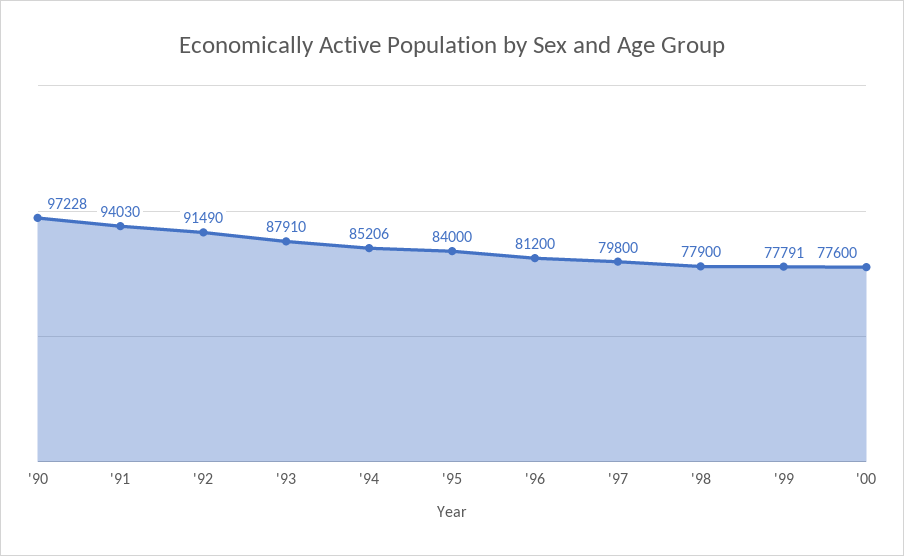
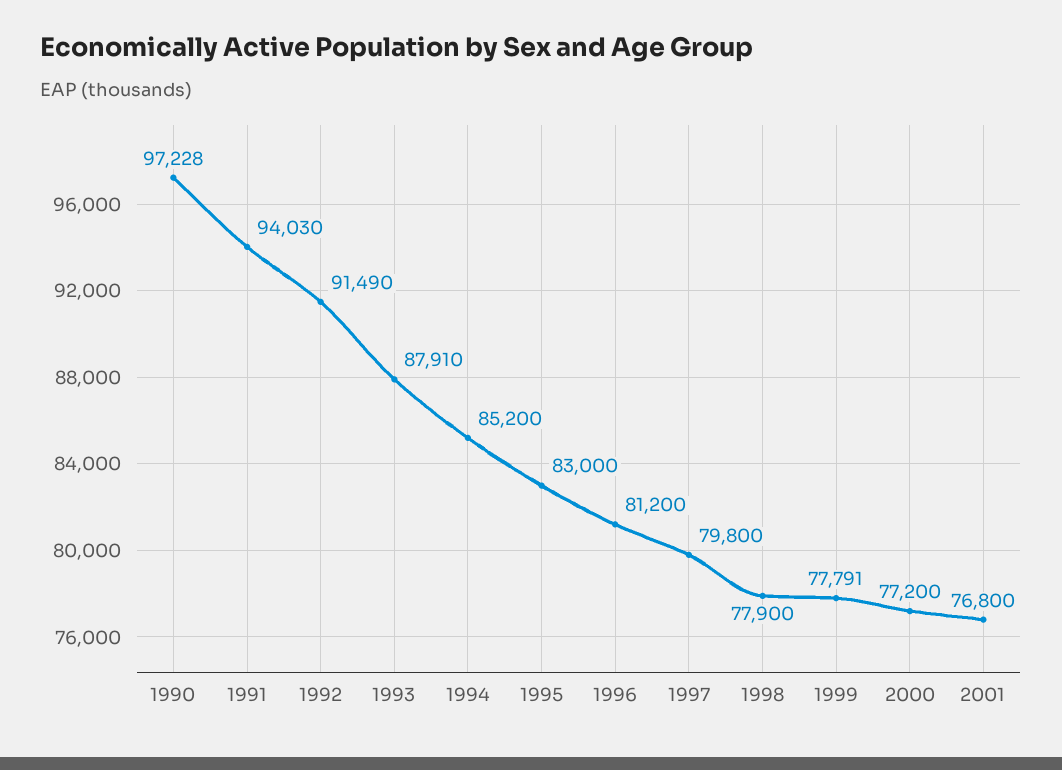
'94: 85206 -> 85200
'95: 84000 -> 83000
'00: 77600 -> 77200
2001: none -> 76800

